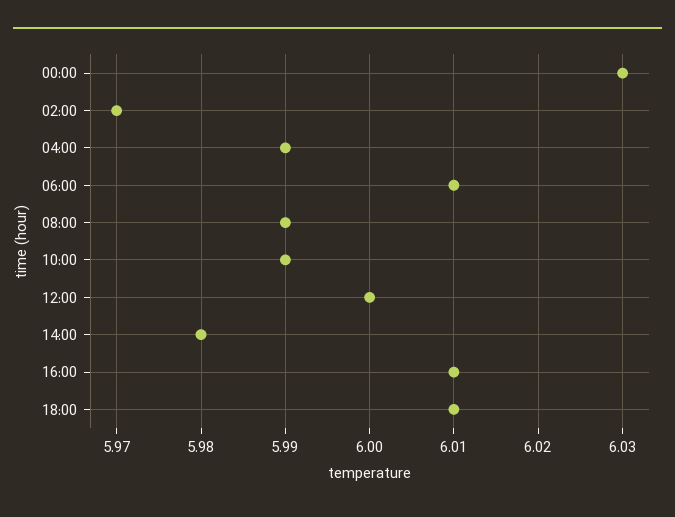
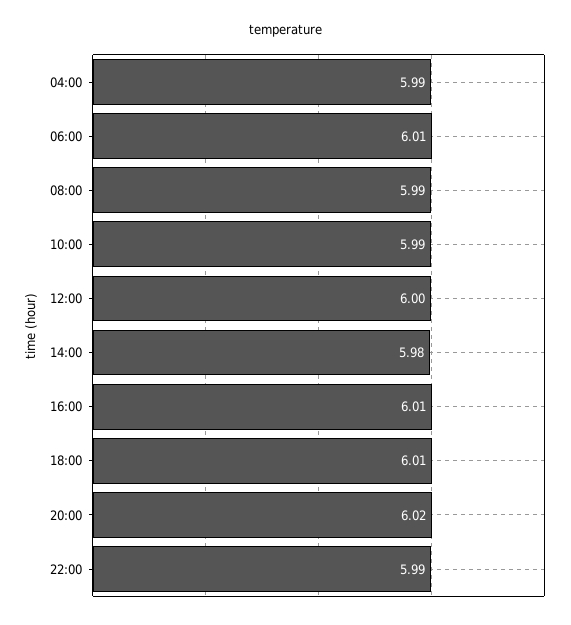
00:00: 6.03 -> none
02:00: 5.97 -> none
20:00: none -> 6.02
22:00: none -> 5.99

